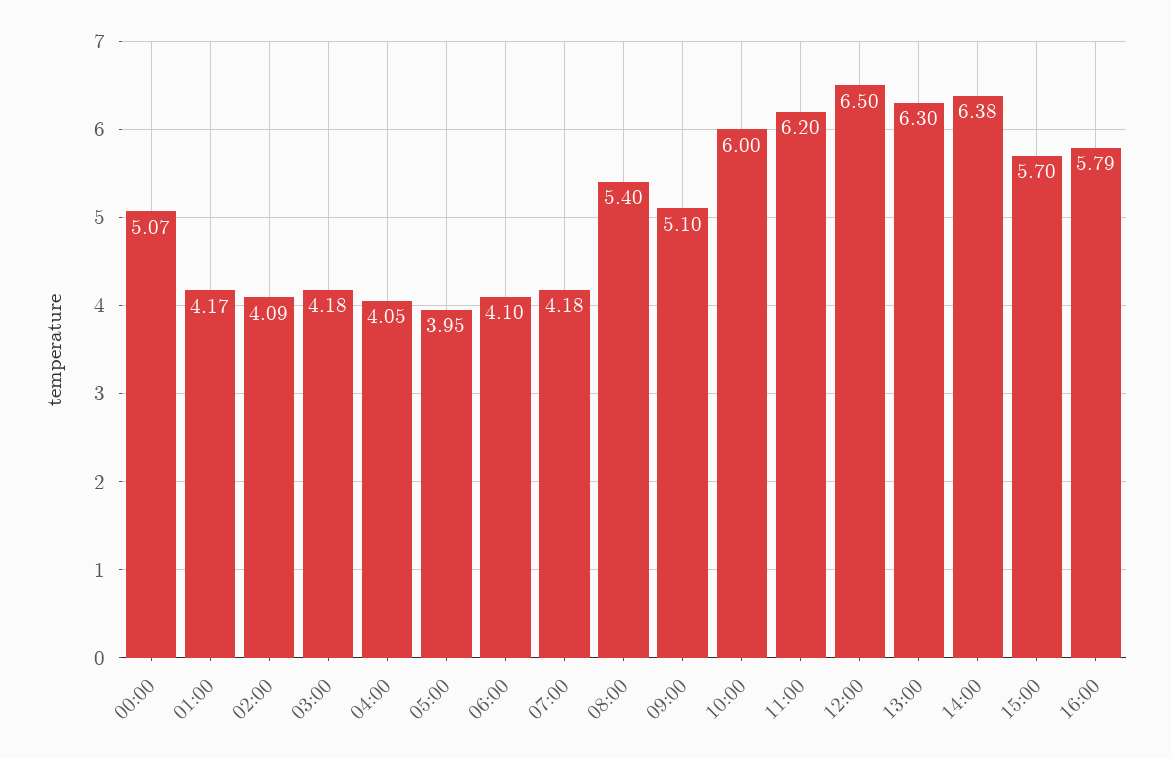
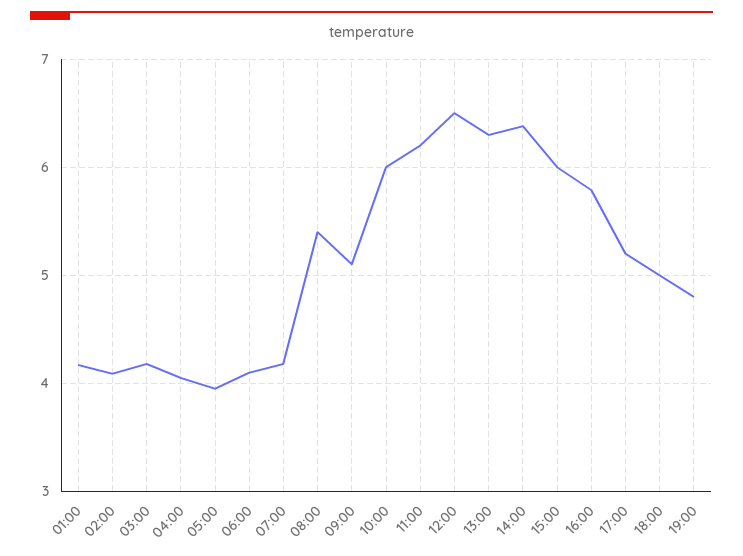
00:00: 5.07 -> none
15:00: 5.7 -> 6
17:00: none -> 5.2
18:00: none -> 5
19:00: none -> 4.8

